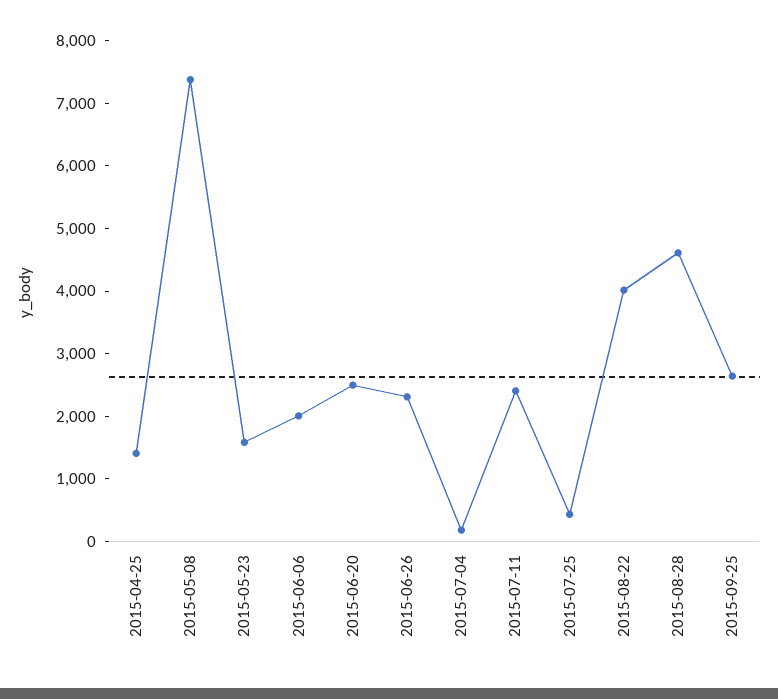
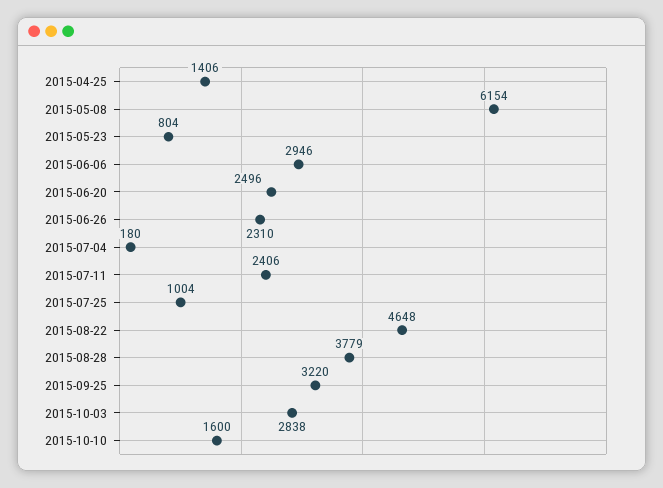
2015-05-08: 7400 -> 6154
2015-05-23: 1600 -> 804
2015-06-06: 2000 -> 2946
2015-07-25: 400 -> 1004
2015-08-22: 4000 -> 4648
2015-08-28: 4600 -> 3779
2015-09-25: 2600 -> 3220
2015-10-03: none -> 2838
2015-10-10: none -> 1600

